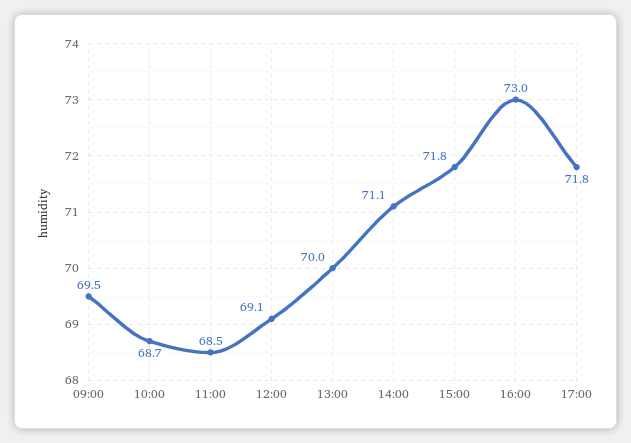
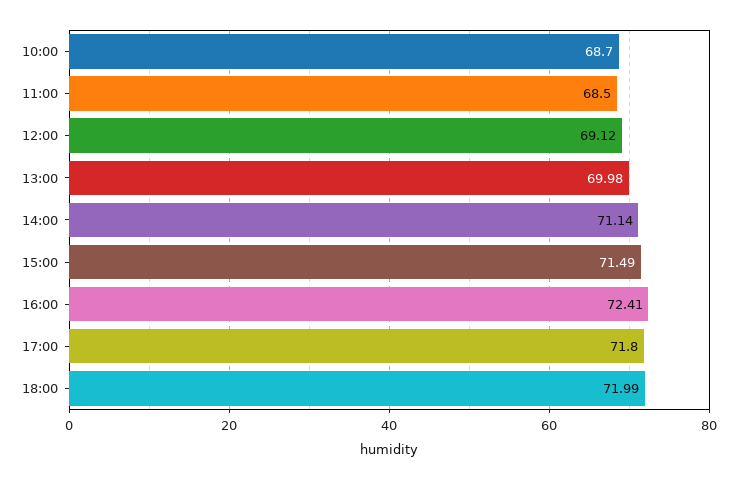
09:00: 69.5 -> none
15:00: 71.8 -> 71.49
16:00: 73 -> 72.41
18:00: none -> 71.99

